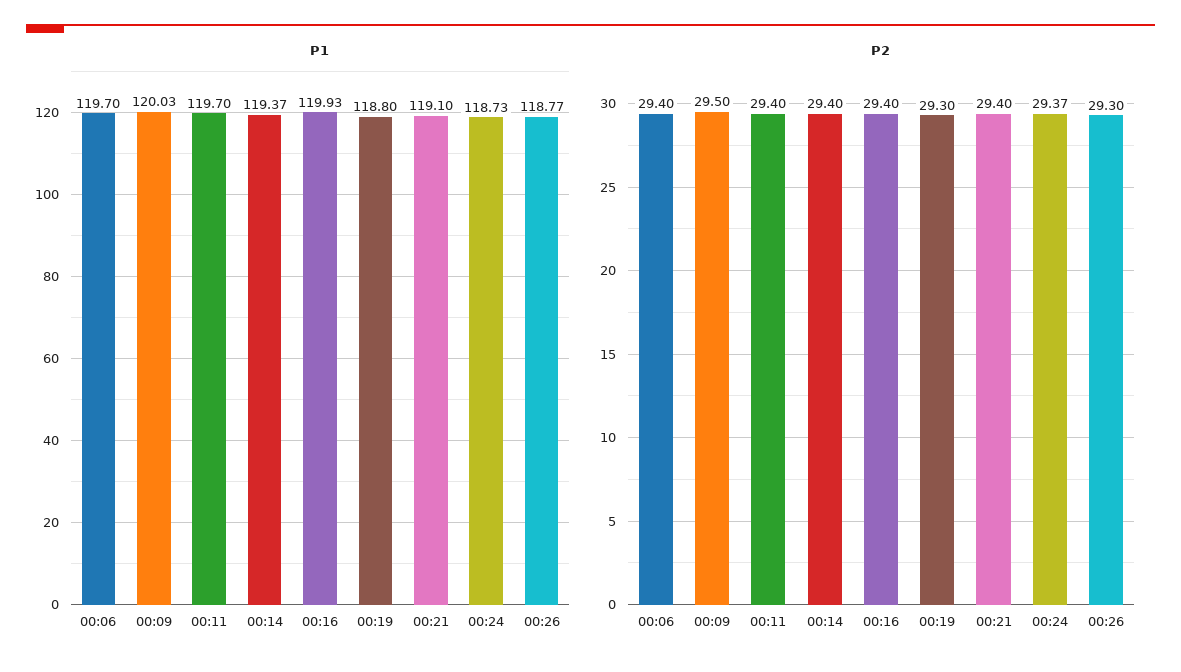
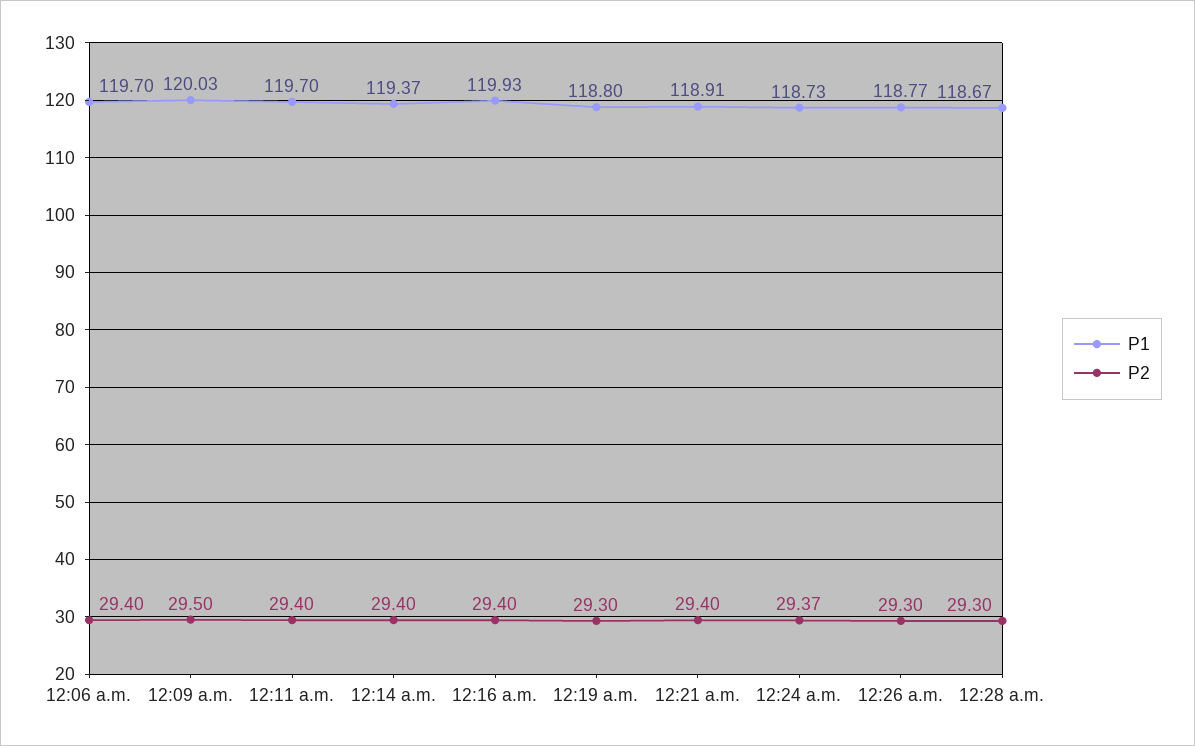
P1, 00:21: 119.1 -> 118.91
P1, 12:28 a.m.: none -> 118.67
P2, 12:28 a.m.: none -> 29.3

